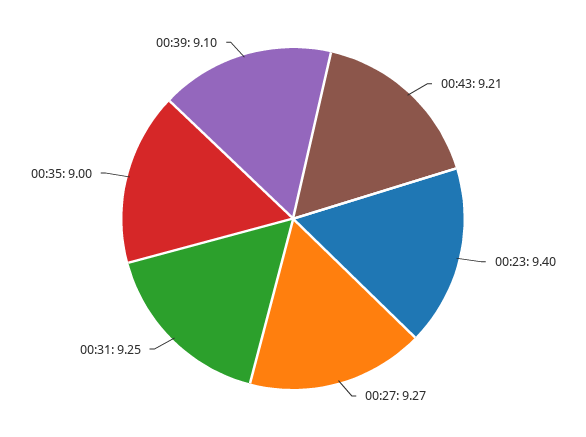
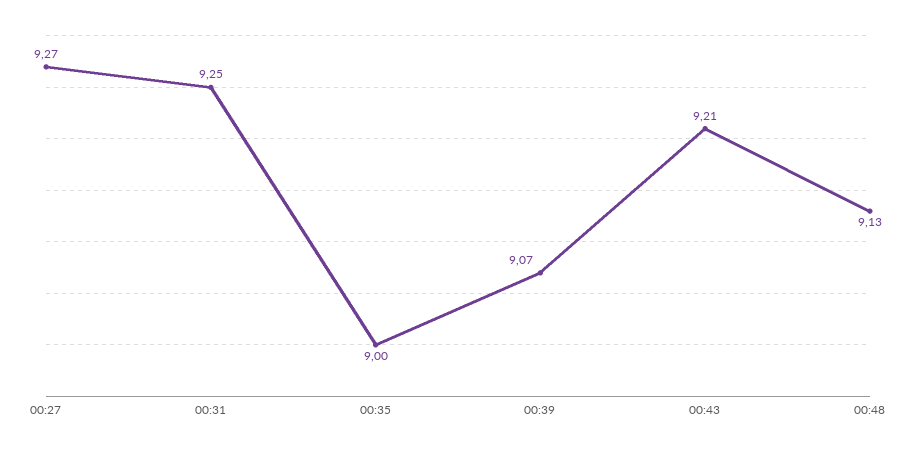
00:23: 9.4 -> none
00:39: 9.1 -> 9.07
00:48: none -> 9.13

